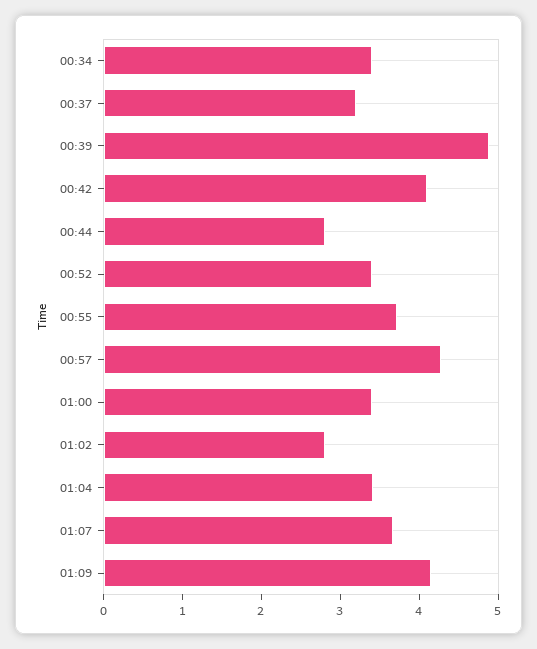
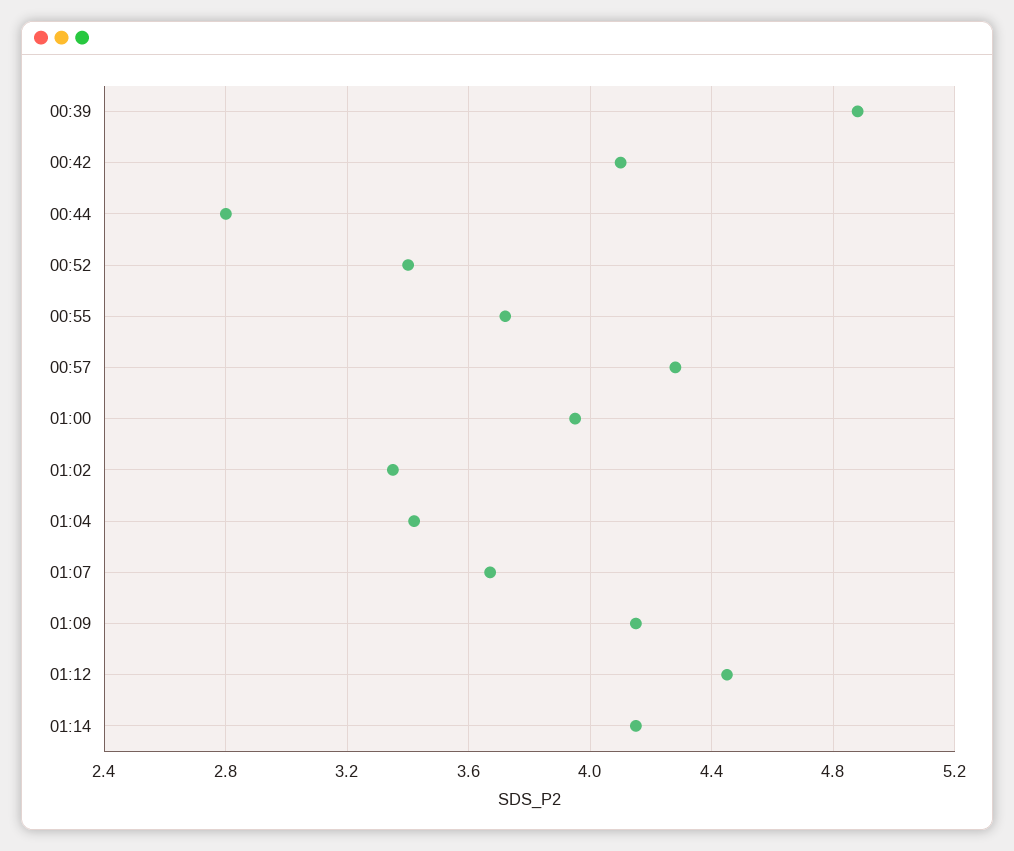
00:34: 3.4 -> none
00:37: 3.2 -> none
01:00: 3.4 -> 3.95
01:02: 2.8 -> 3.35
01:12: none -> 4.45
01:14: none -> 4.15

